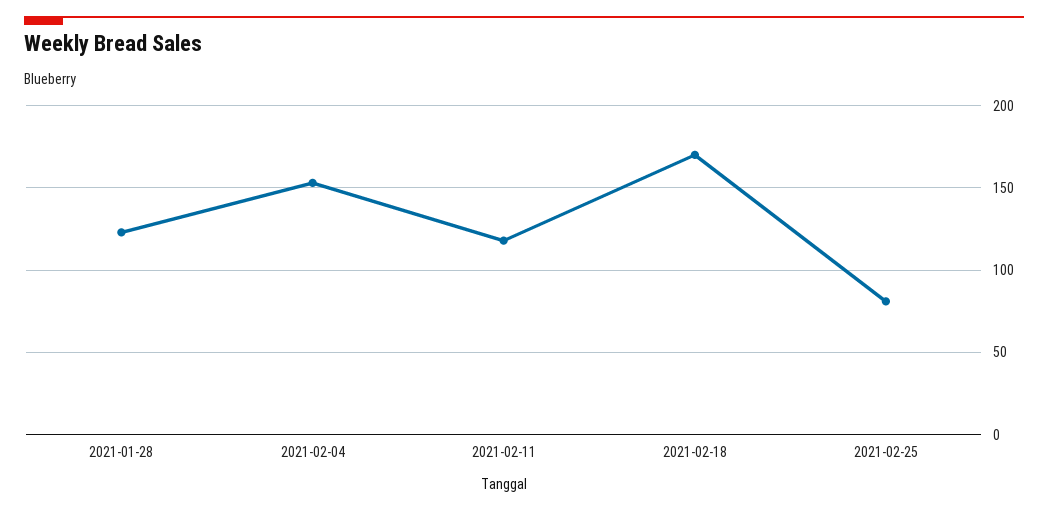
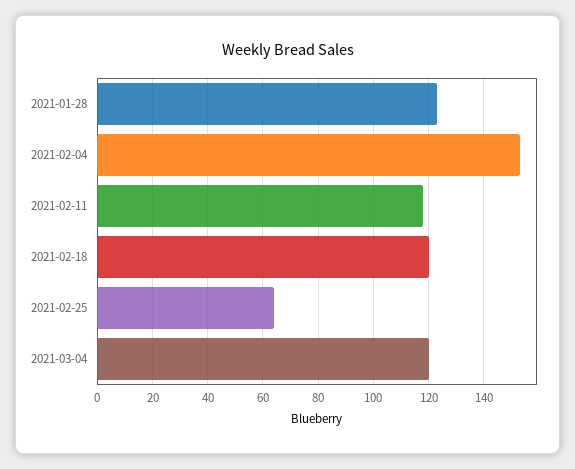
2021-02-18: 170 -> 120
2021-02-25: 80 -> 65
2021-03-04: none -> 120

